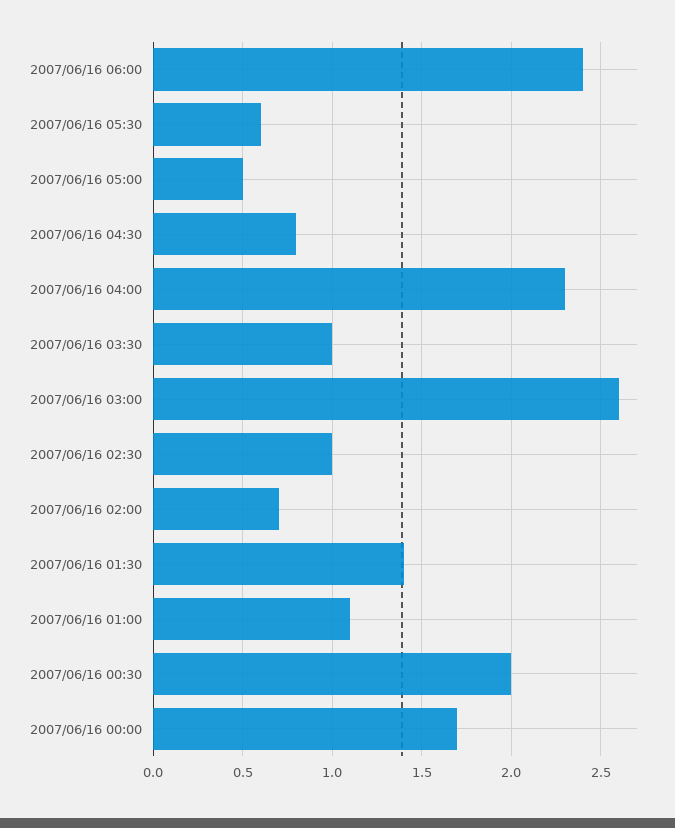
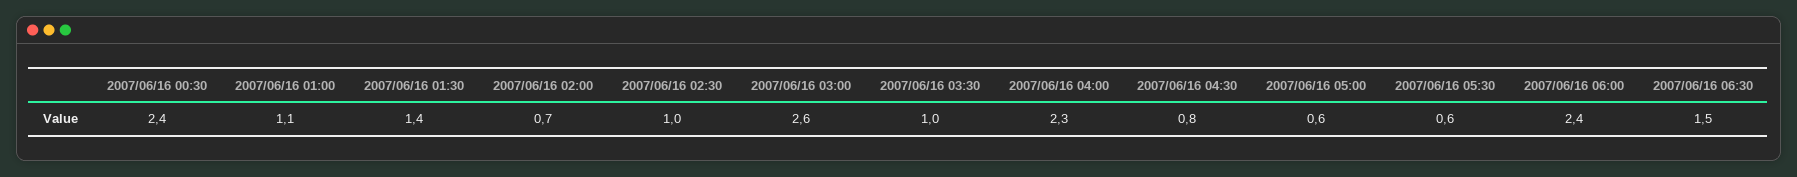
2007/06/16 05:00: 0.5 -> 0.6
2007/06/16 00:30: 2 -> 2.4
2007/06/16 00:00: 1.7 -> none
2007/06/16 06:30: none -> 1.5

